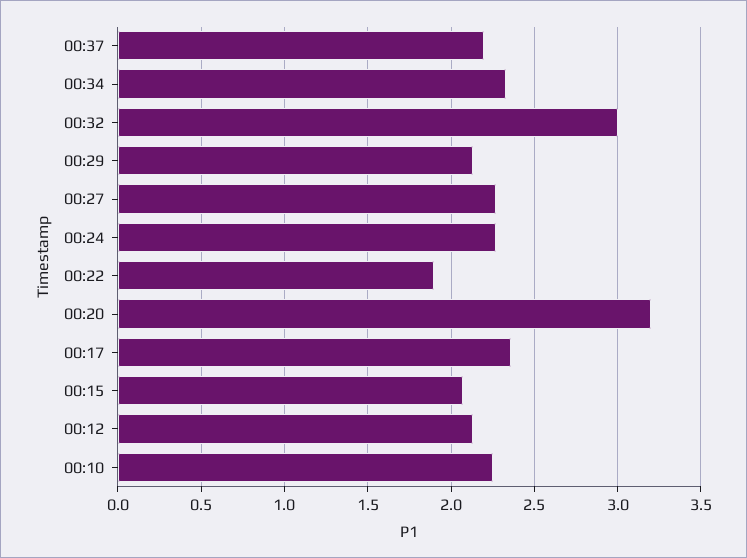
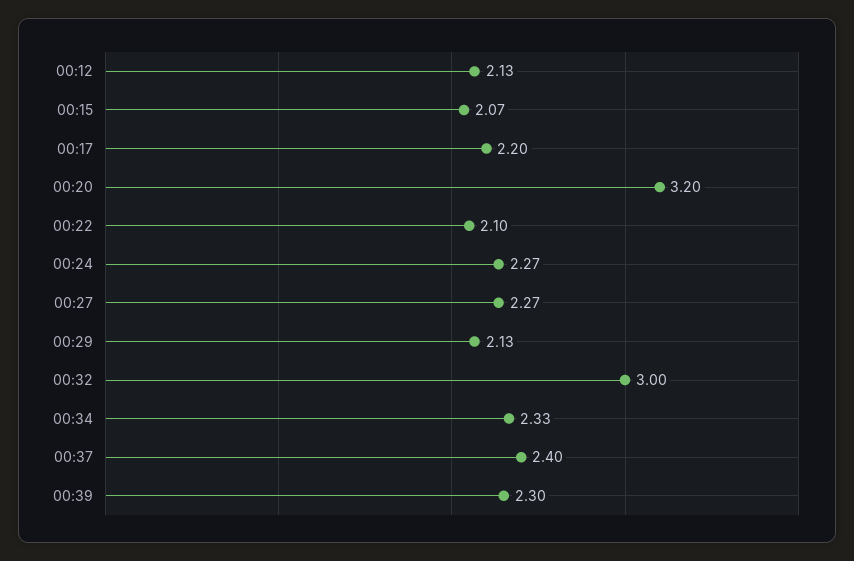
00:37: 2.2 -> 2.4
00:22: 1.9 -> 2.1
00:17: 2.35 -> 2.2
00:10: 2.25 -> none
00:39: none -> 2.3

